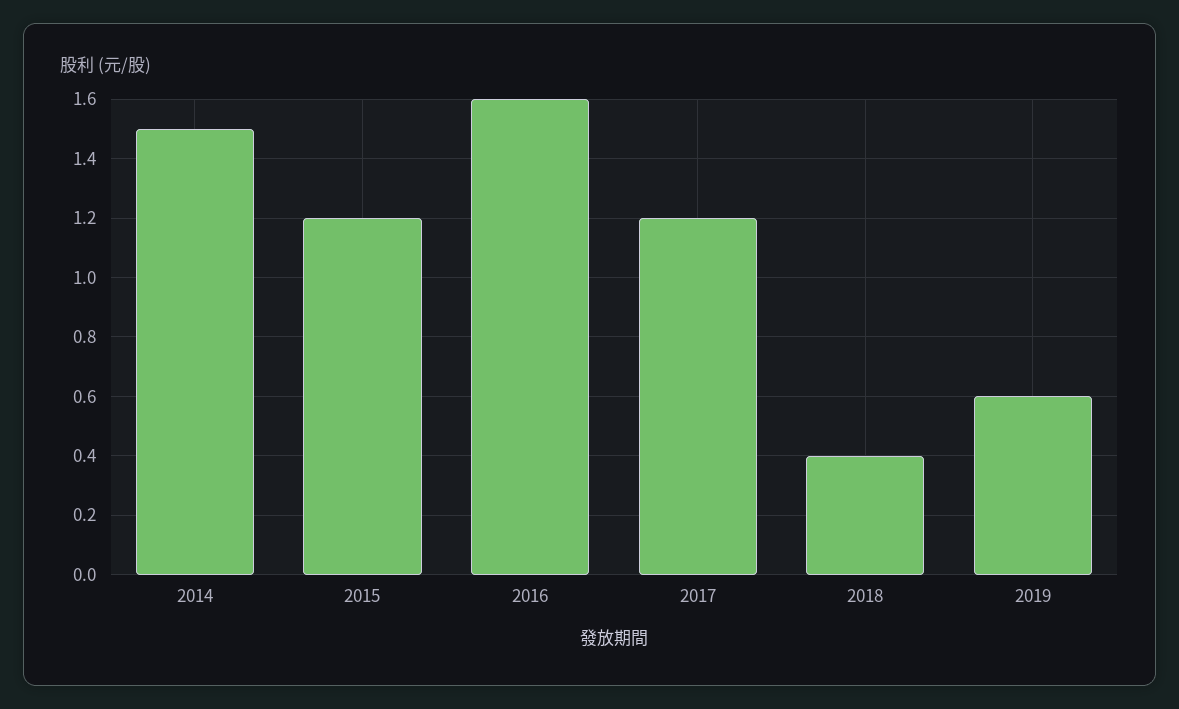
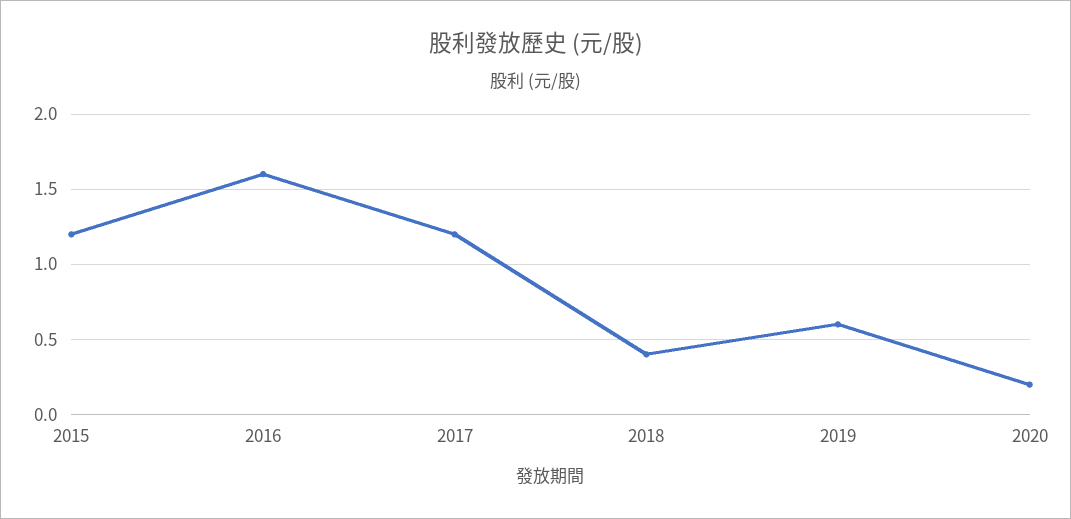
2014: 1.5 -> none
2020: none -> 0.2

